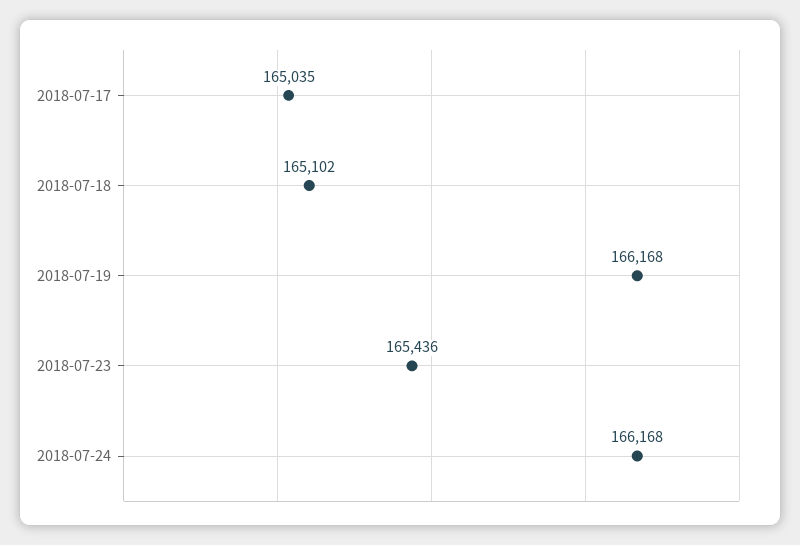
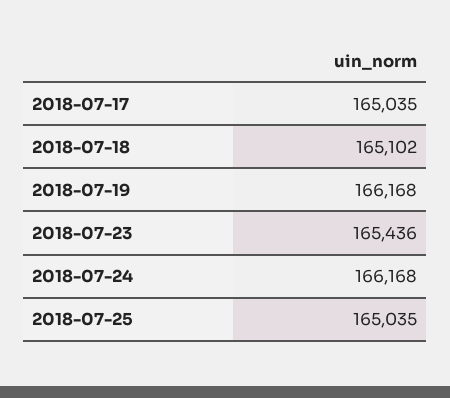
2018-07-25: none -> 165035

